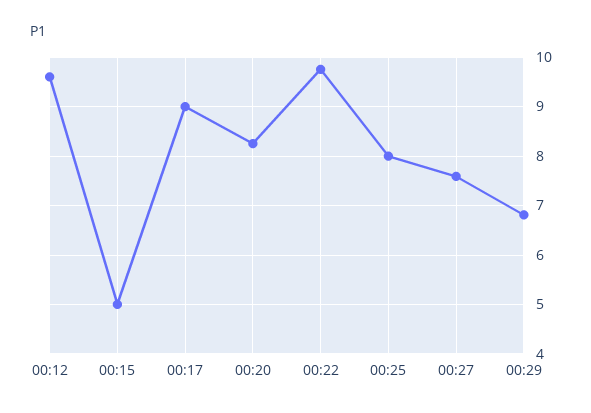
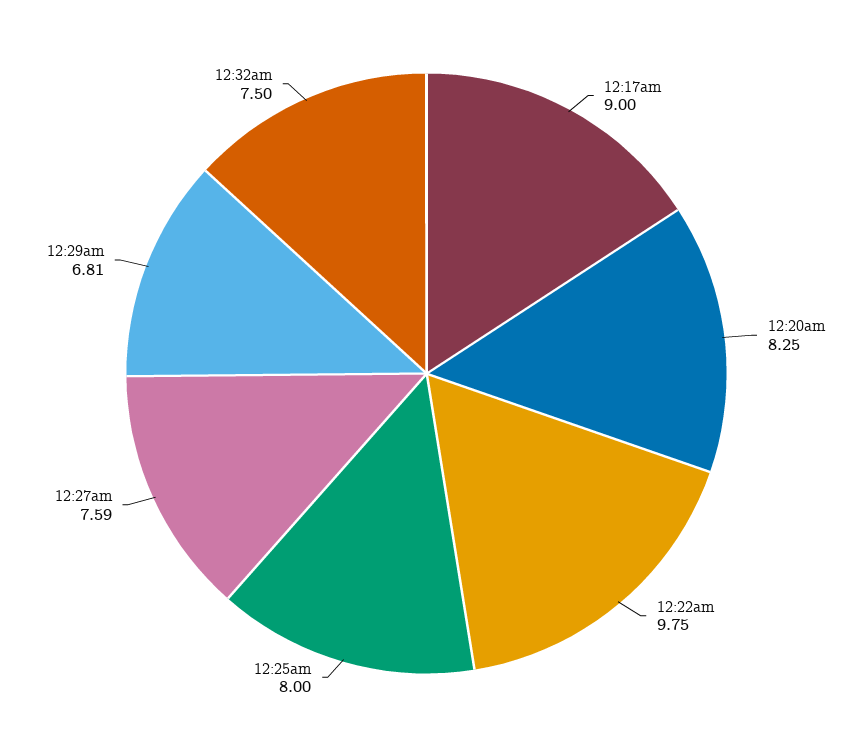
00:12: 9.6 -> none
00:15: 5 -> none
12:32am: none -> 7.5

